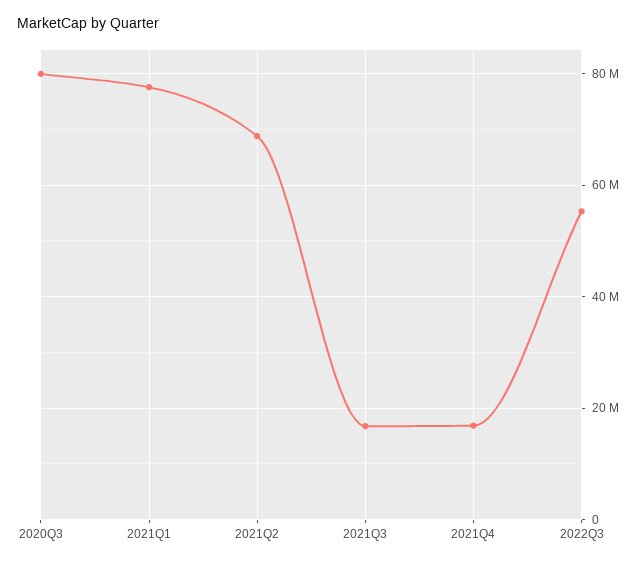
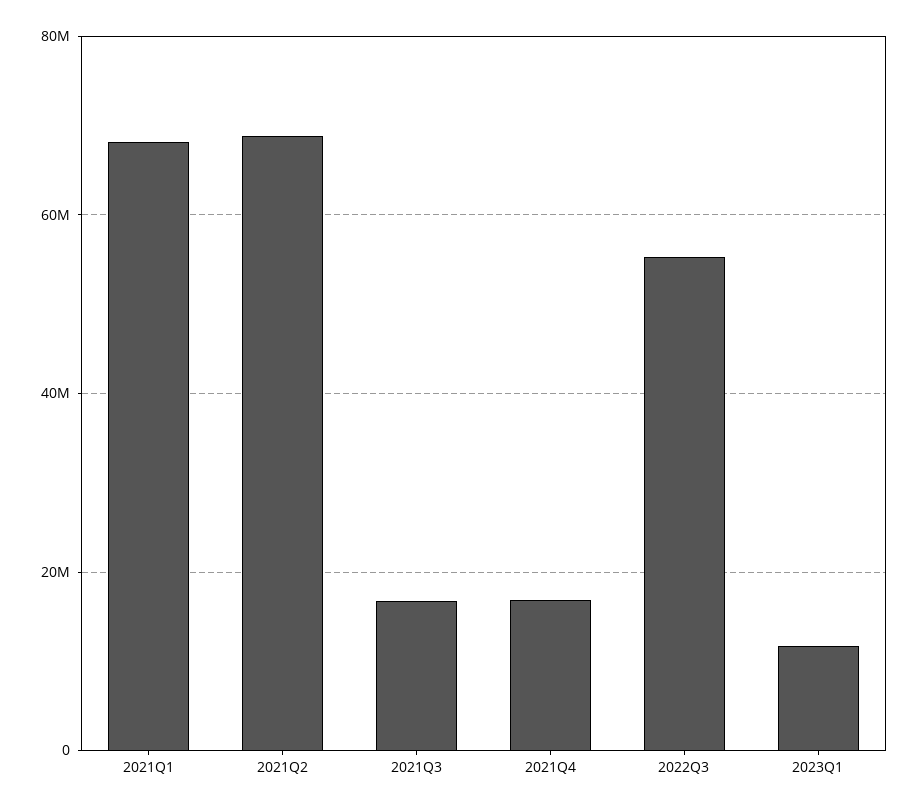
2020Q3: 80000000 -> none
2021Q1: 78000000 -> 68000000
2023Q1: none -> 12000000

